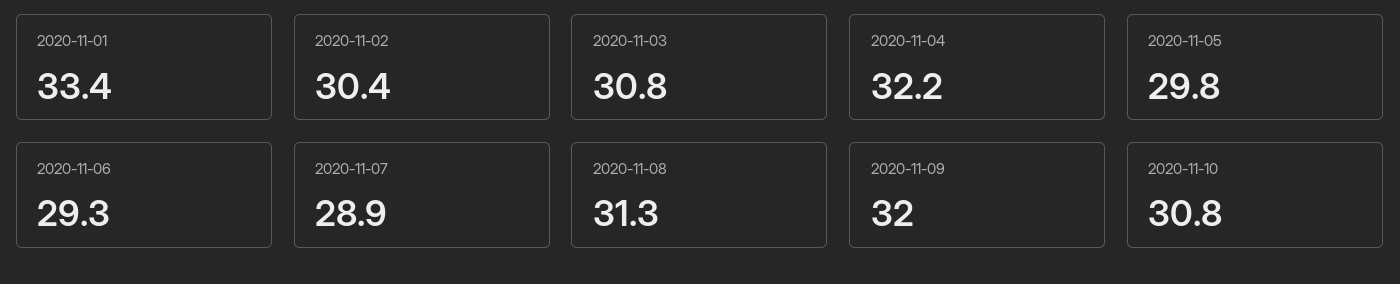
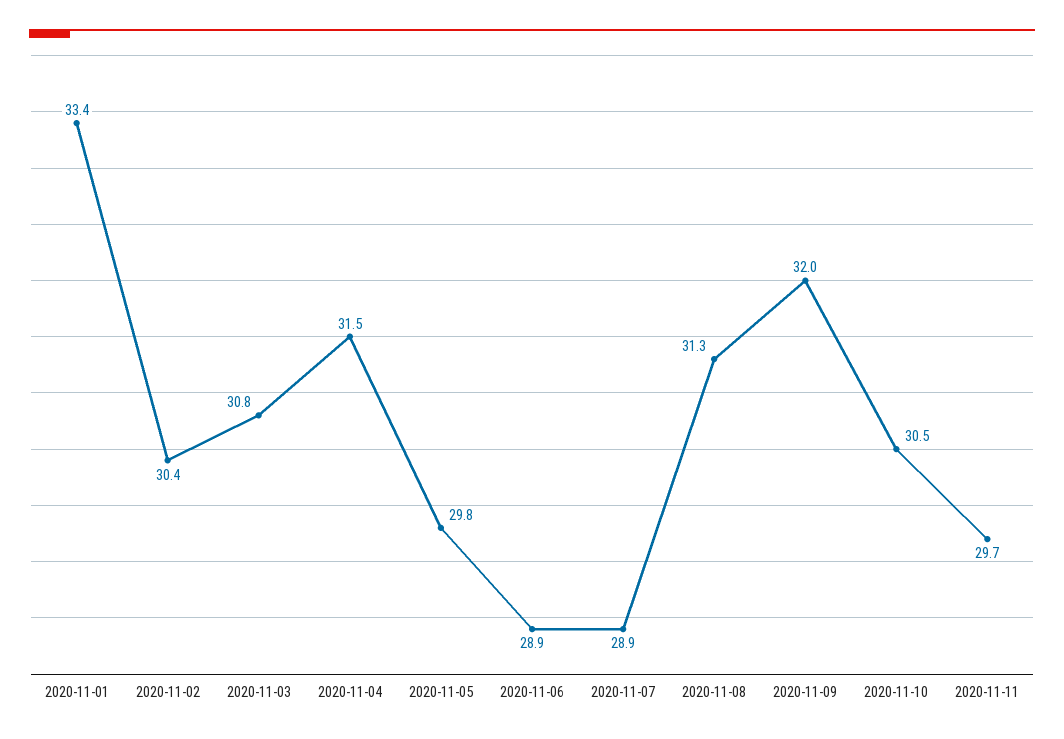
2020-11-04: 32.2 -> 31.5
2020-11-06: 29.3 -> 28.9
2020-11-10: 30.8 -> 30.5
2020-11-11: none -> 29.7

